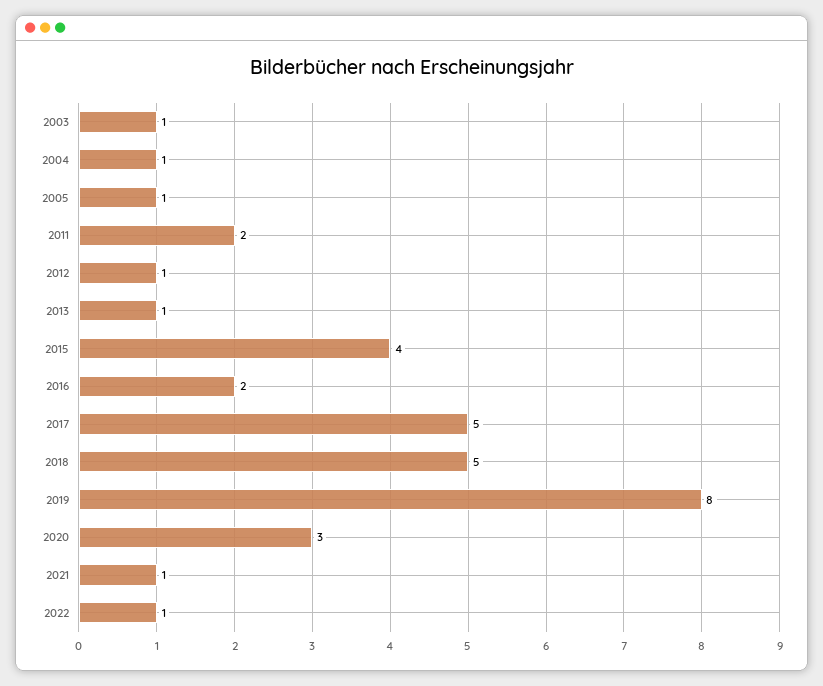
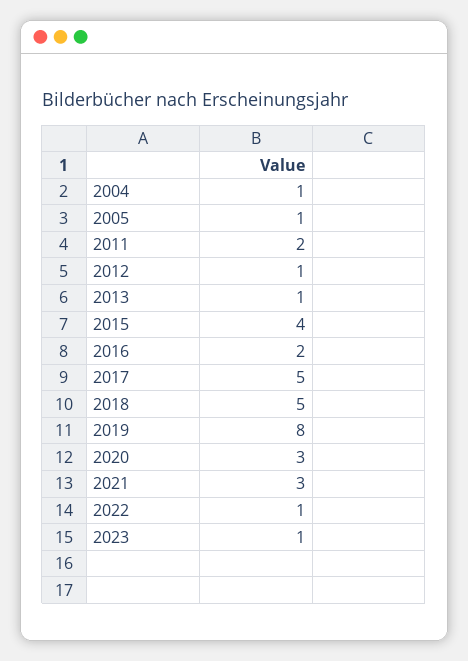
2003: 1 -> none
2021: 1 -> 3
2023: none -> 1

